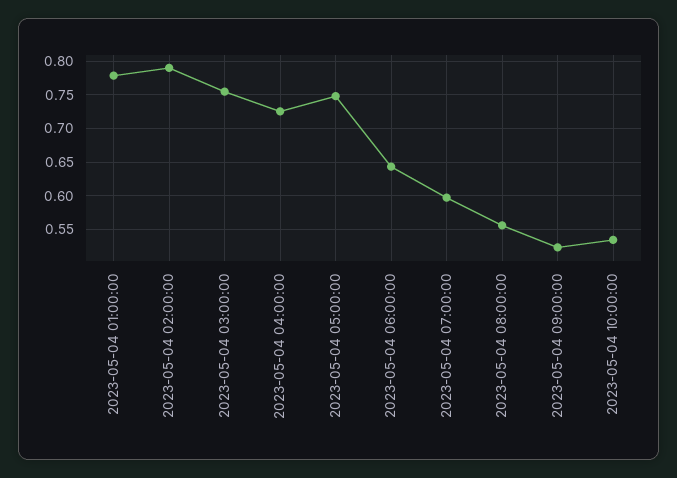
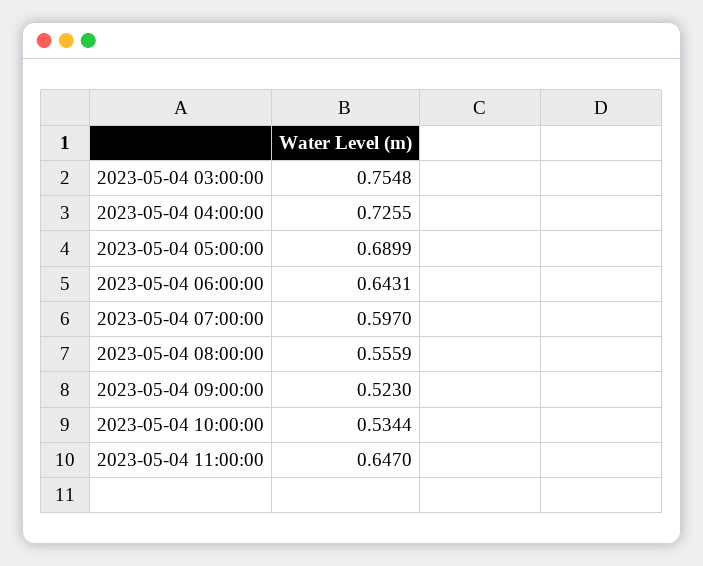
2023-05-04 01:00:00: 0.78 -> none
2023-05-04 02:00:00: 0.79 -> none
2023-05-04 05:00:00: 0.75 -> 0.6899
2023-05-04 11:00:00: none -> 0.647

